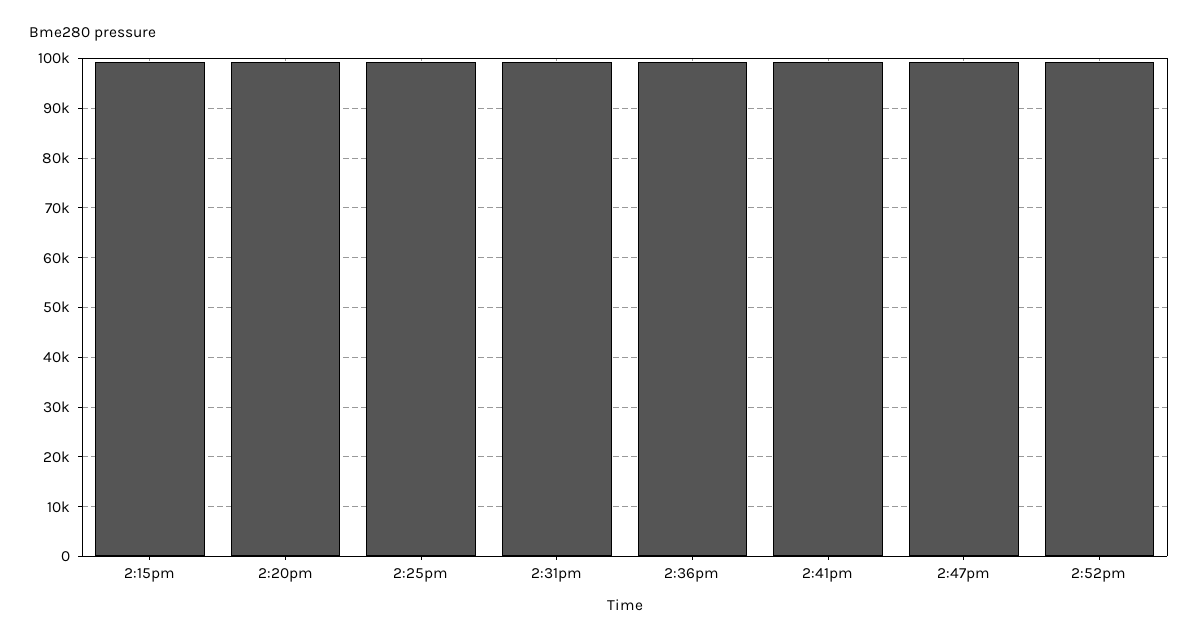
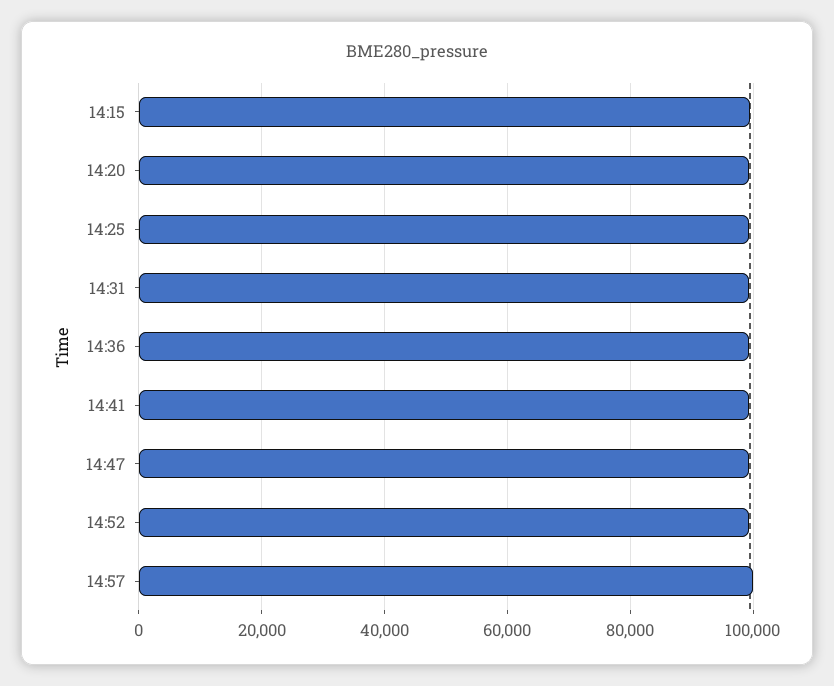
14:57: none -> 100000

